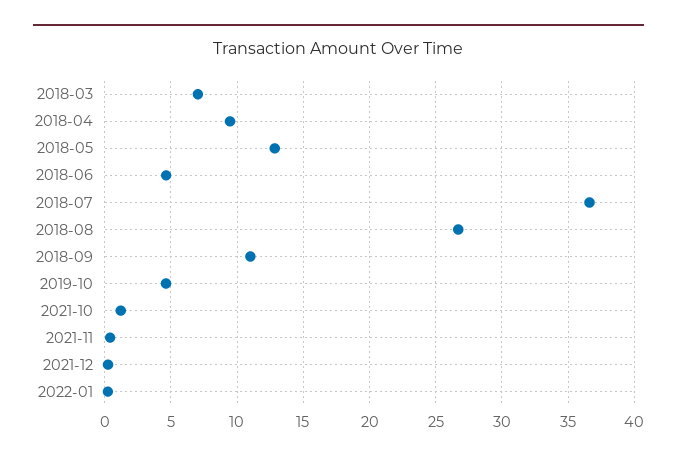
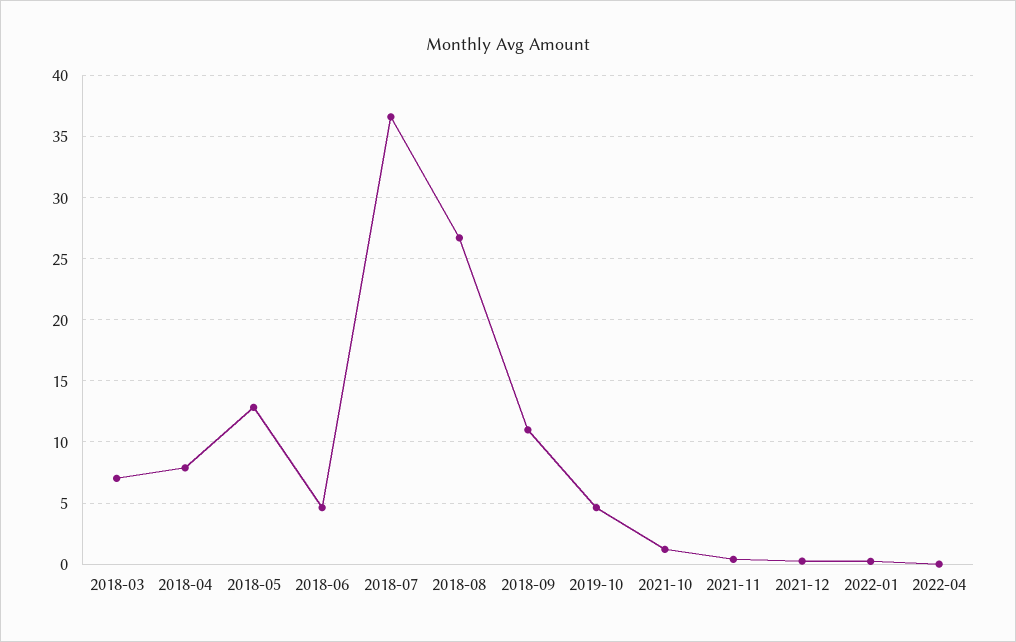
2018-04: 9.5 -> 8
2022-04: none -> 0

